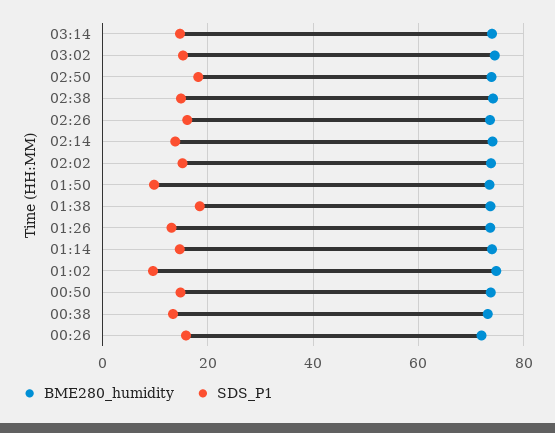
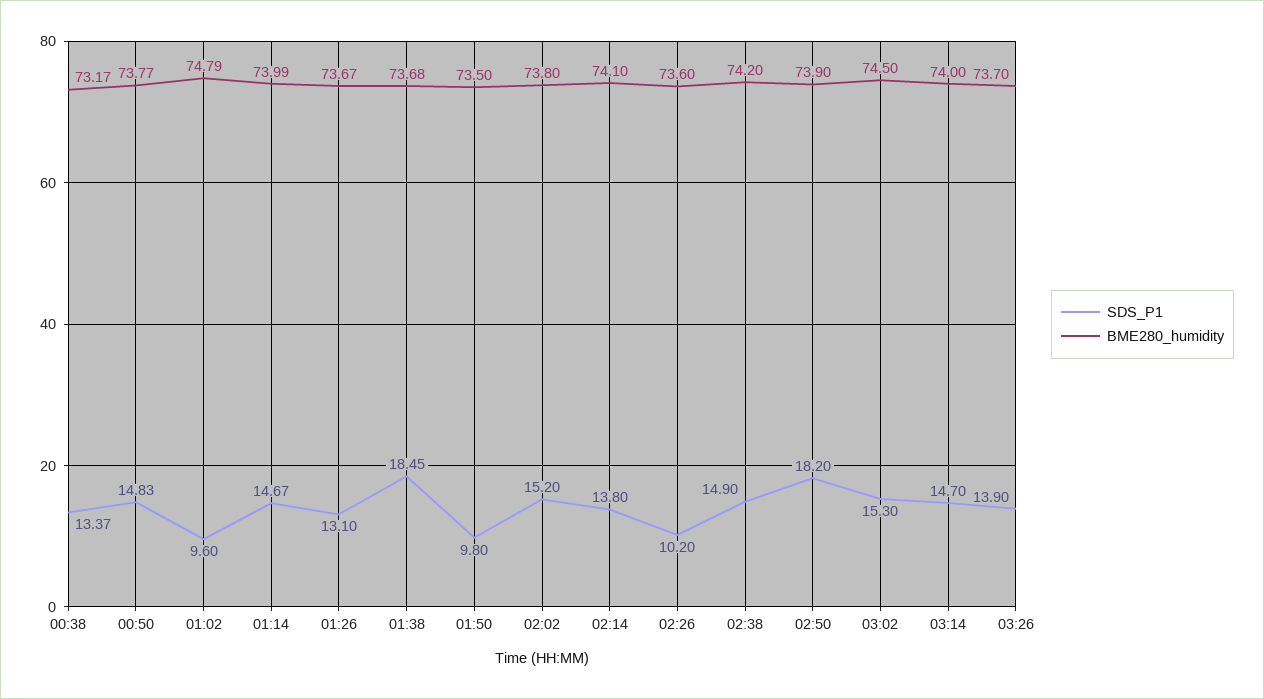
SDS_P1, 02:26: 16 -> 10.2
BME280_humidity, 00:26: 72 -> none
SDS_P1, 00:26: 16 -> none
SDS_P1, 03:26: none -> 13.9
BME280_humidity, 03:26: none -> 73.7

